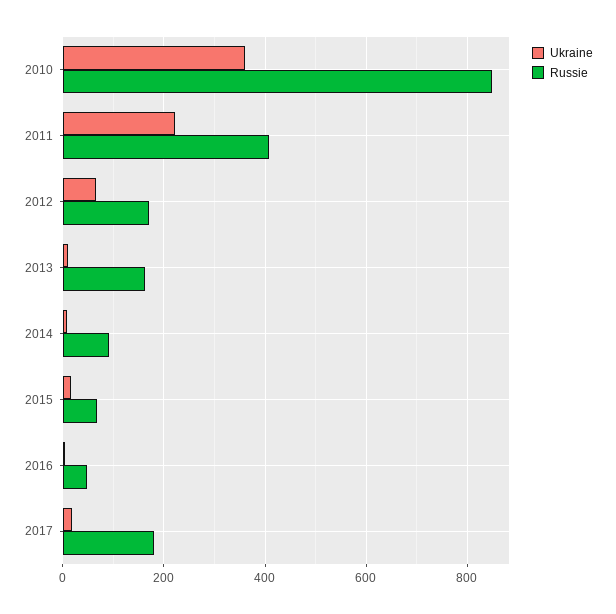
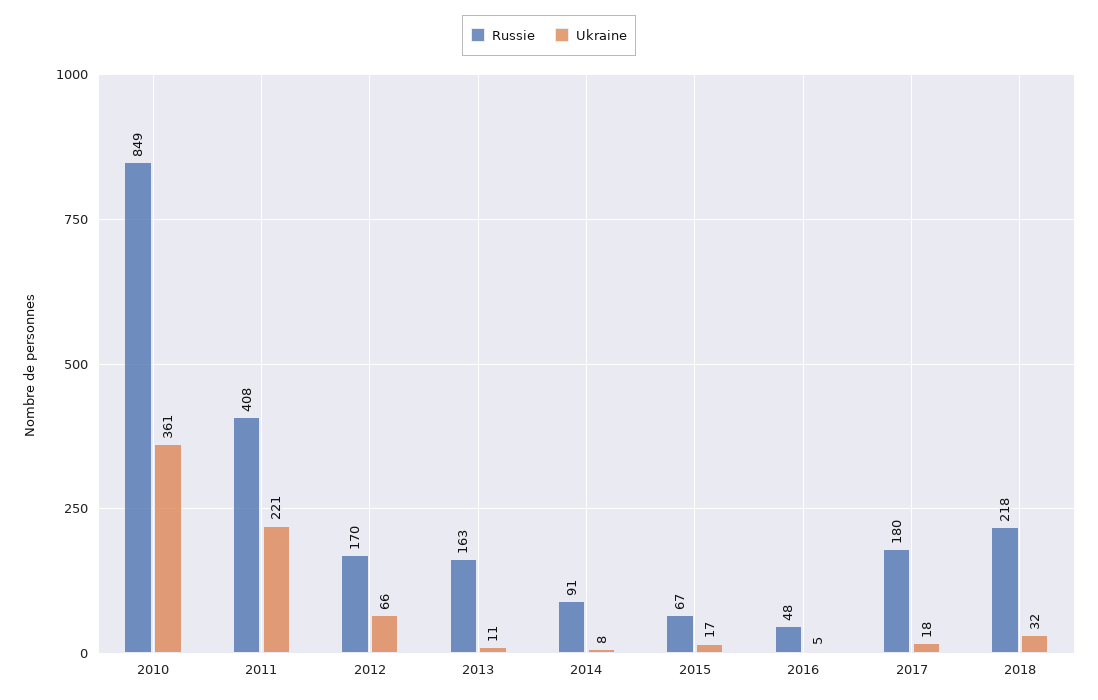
Russie, 2018: none -> 218
Ukraine, 2018: none -> 32

